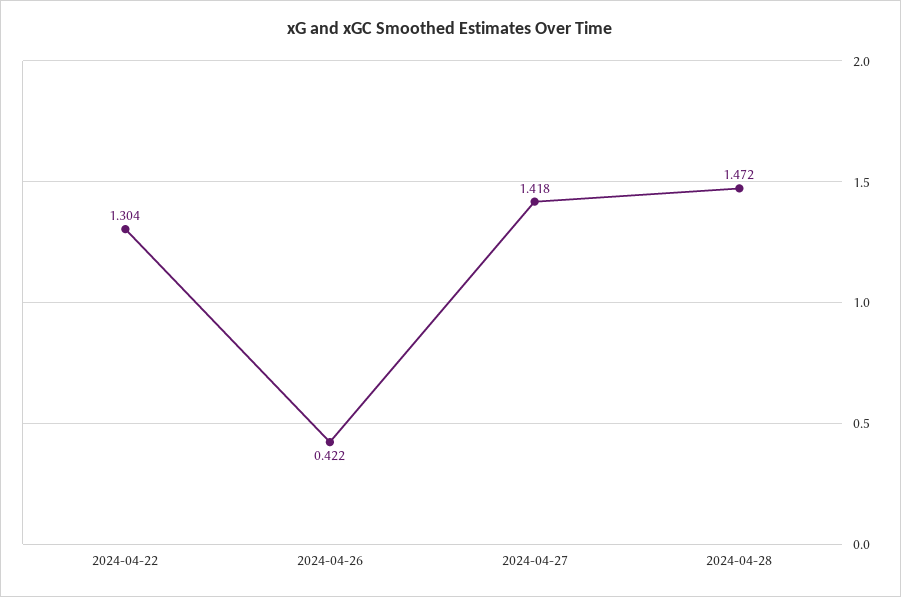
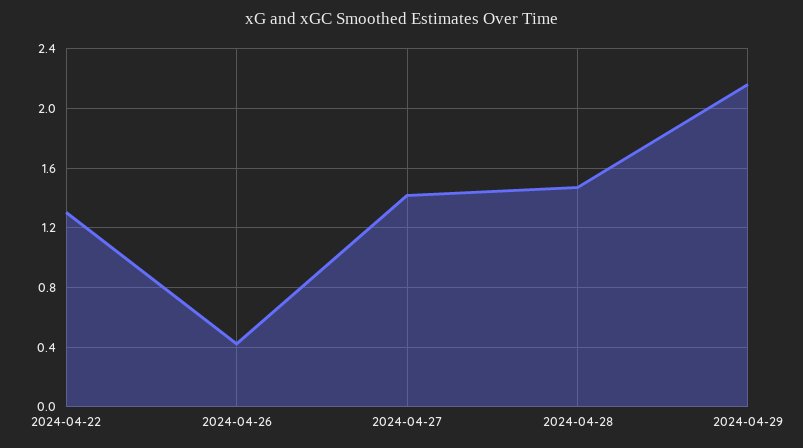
2024-04-29: none -> 2.15

